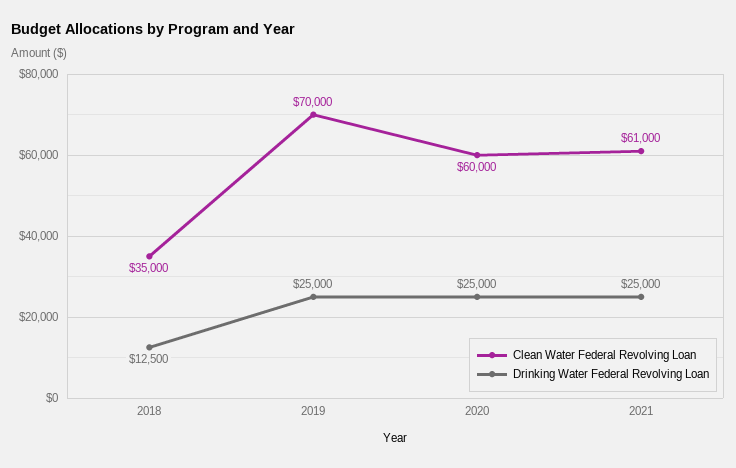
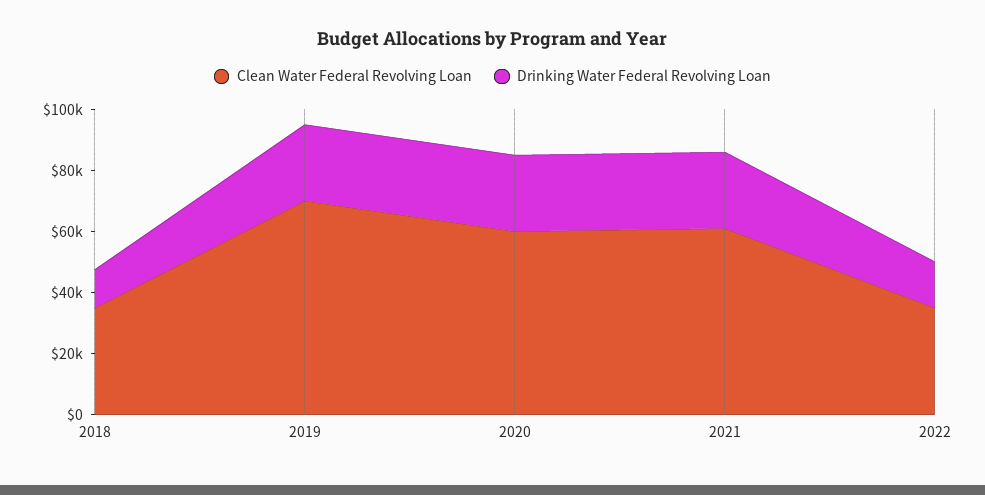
Clean Water Federal Revolving Loan, 2022: none -> 35000
Drinking Water Federal Revolving Loan, 2022: none -> 15000

